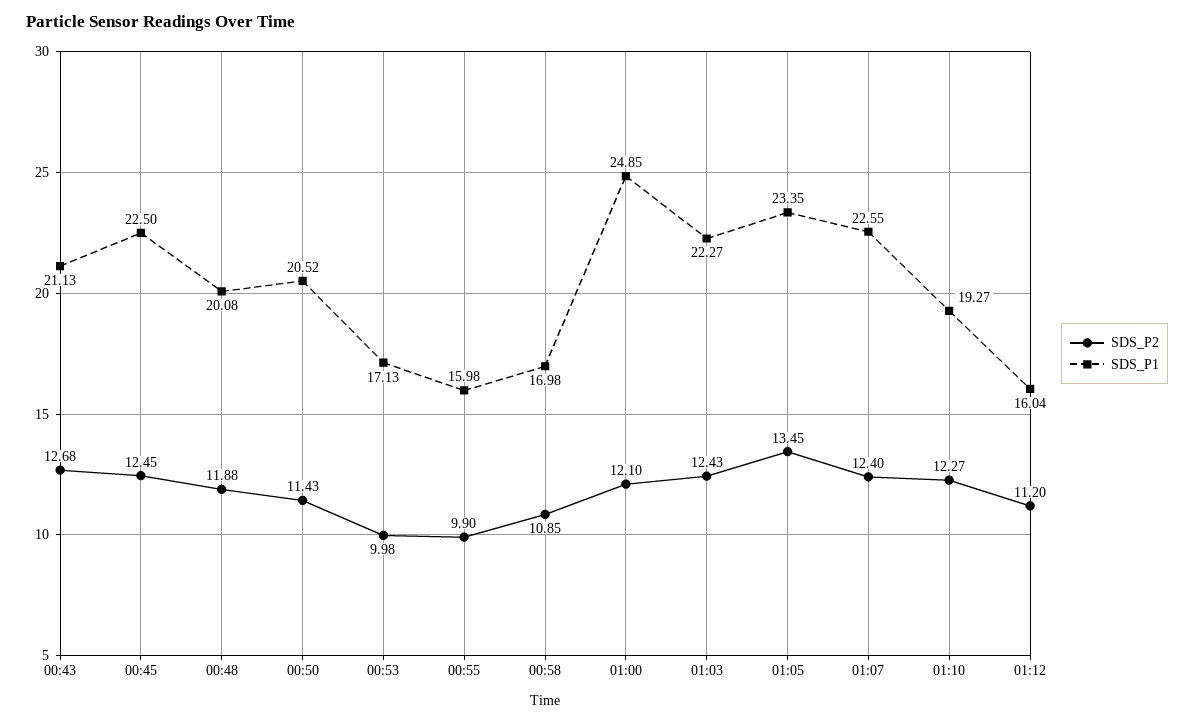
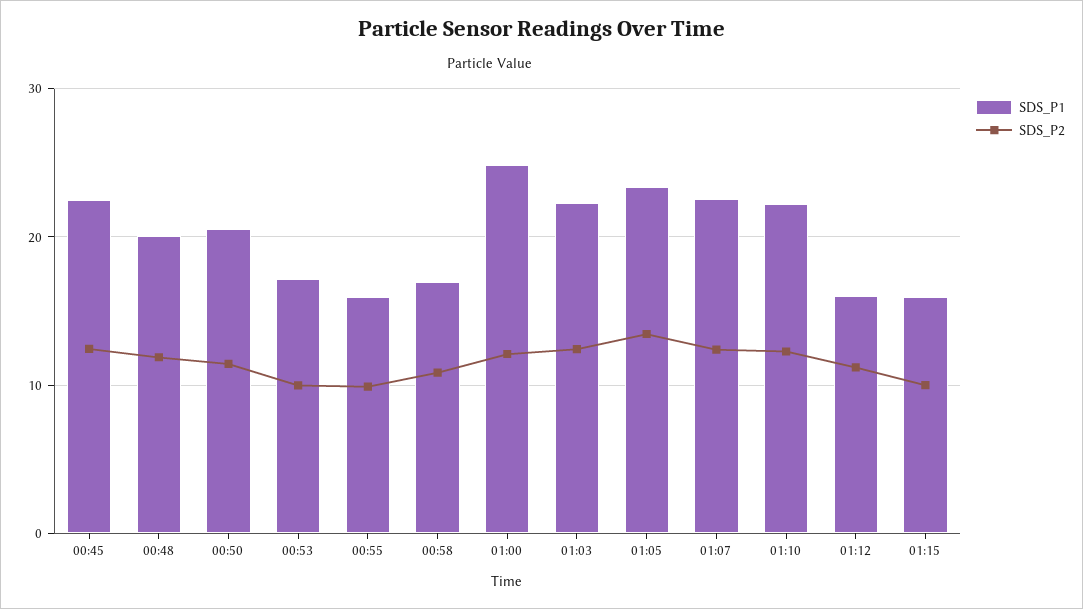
SDS_P2, 00:43: 12.68 -> none
SDS_P1, 00:43: 21.13 -> none
SDS_P1, 01:10: 19.27 -> 22
SDS_P1, 01:15: none -> 16
SDS_P2, 01:15: none -> 10

